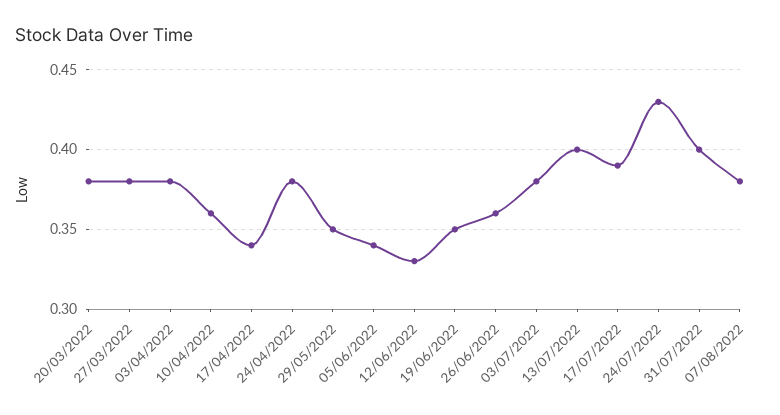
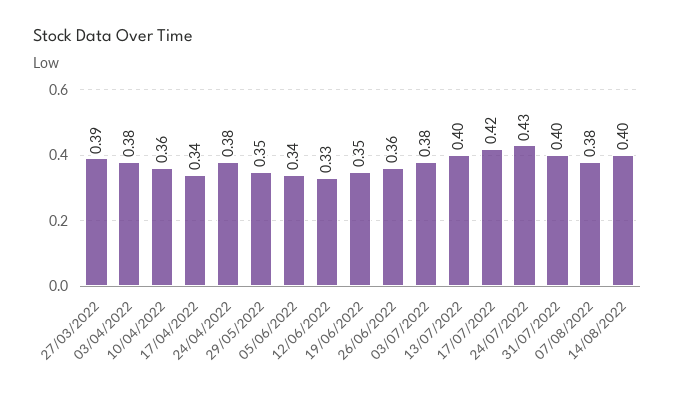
20/03/2022: 0.38 -> none
27/03/2022: 0.38 -> 0.39
17/07/2022: 0.39 -> 0.42
14/08/2022: none -> 0.4

